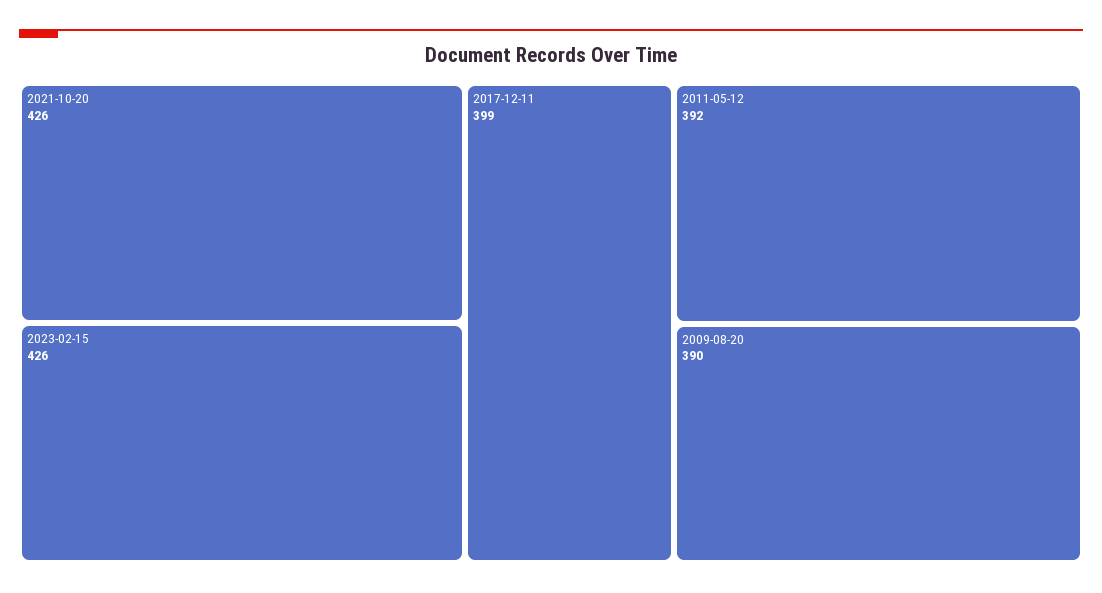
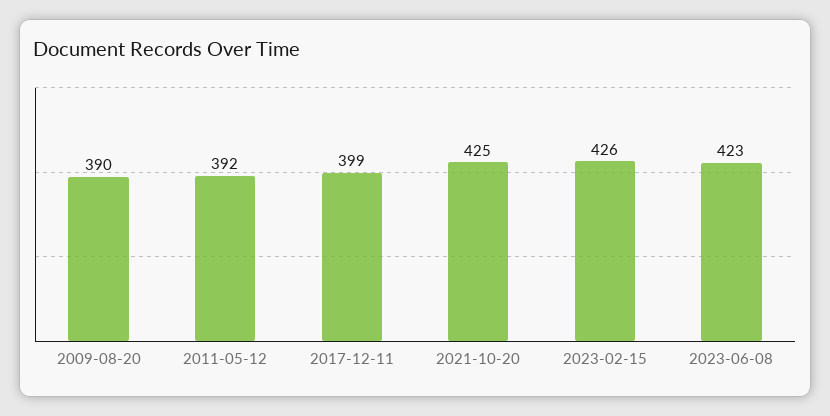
2021-10-20: 426 -> 425
2023-06-08: none -> 423

